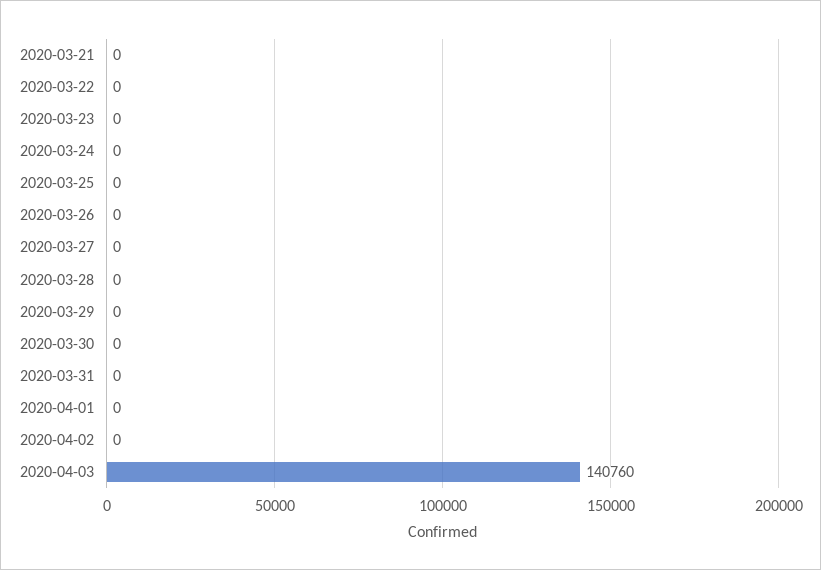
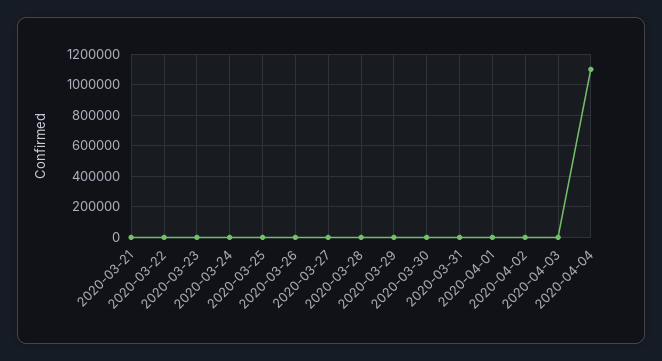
2020-04-03: 140760 -> 0
2020-04-04: none -> 1100000

